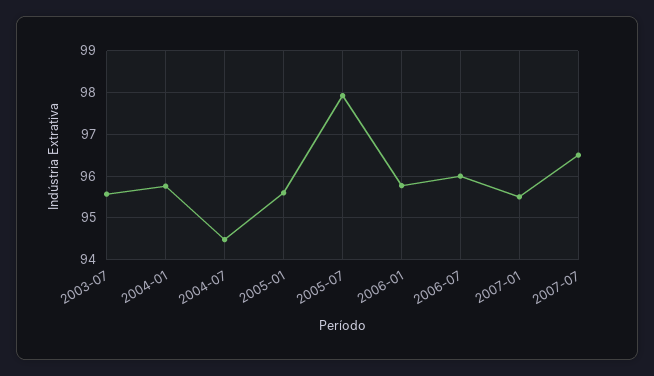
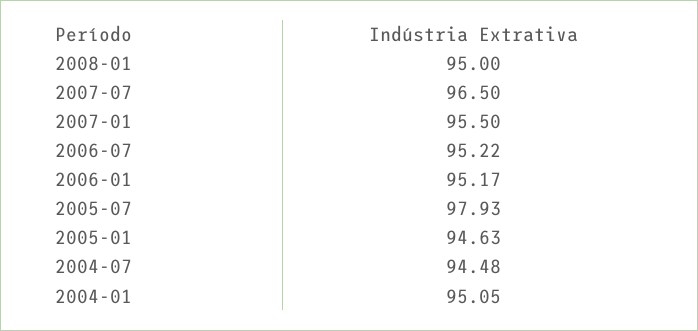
2003-07: 95.6 -> none
2004-01: 95.8 -> 95.05
2005-01: 95.6 -> 94.63
2006-01: 95.8 -> 95.17
2006-07: 96 -> 95.22
2008-01: none -> 95

